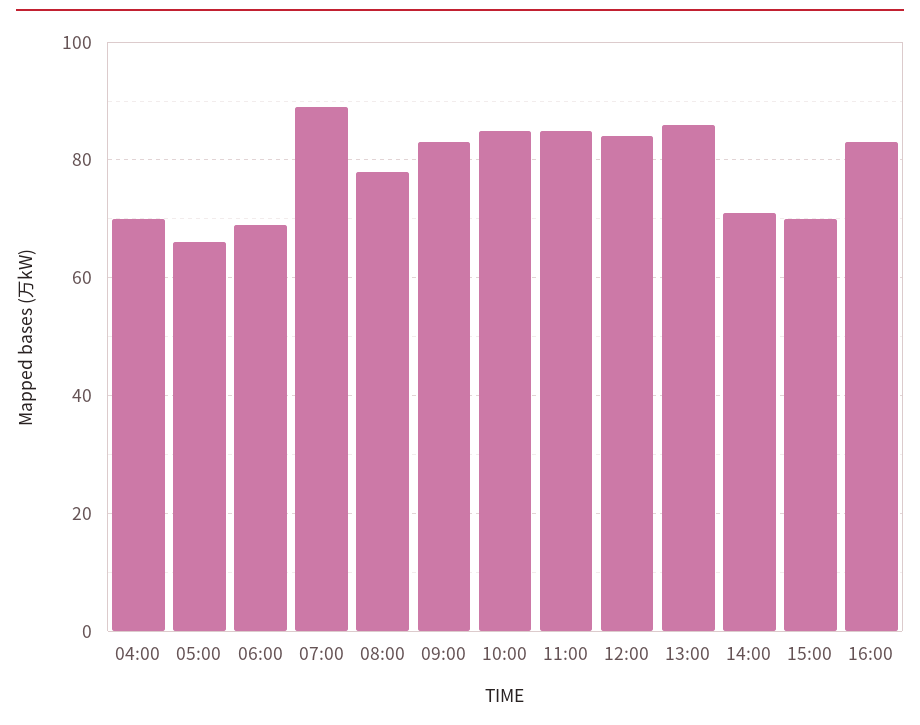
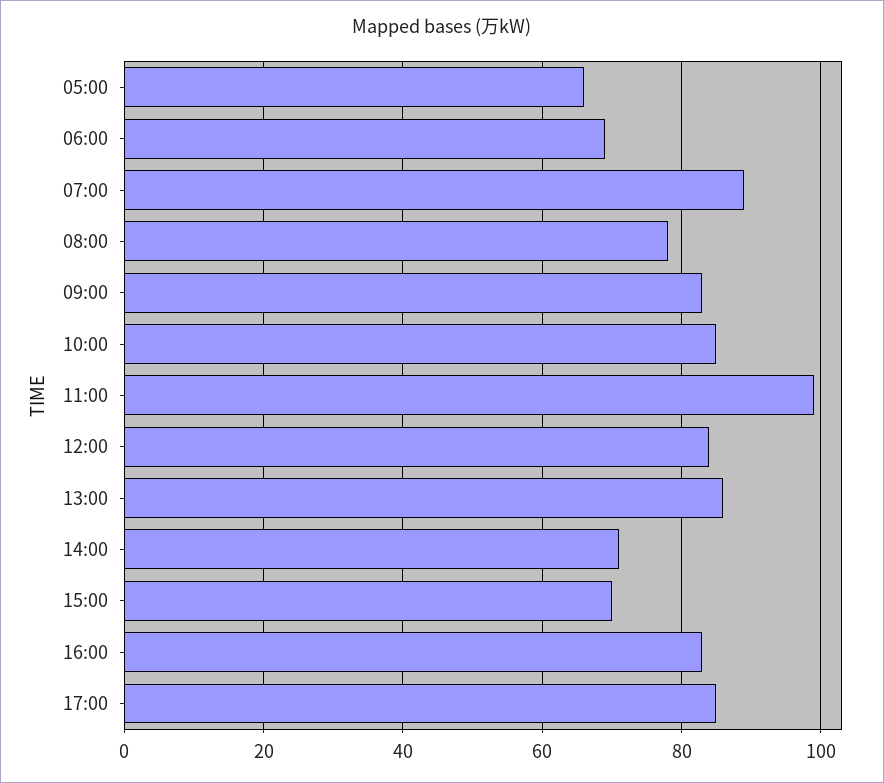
04:00: 70 -> none
11:00: 85 -> 100
17:00: none -> 85

